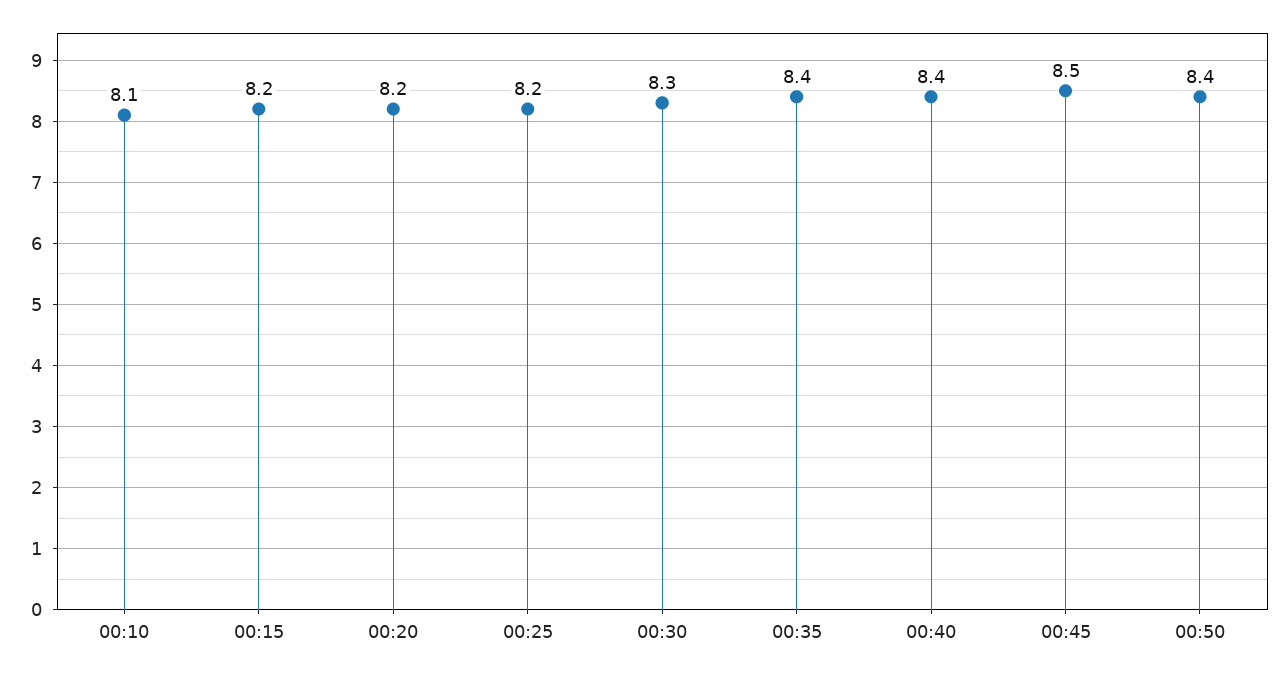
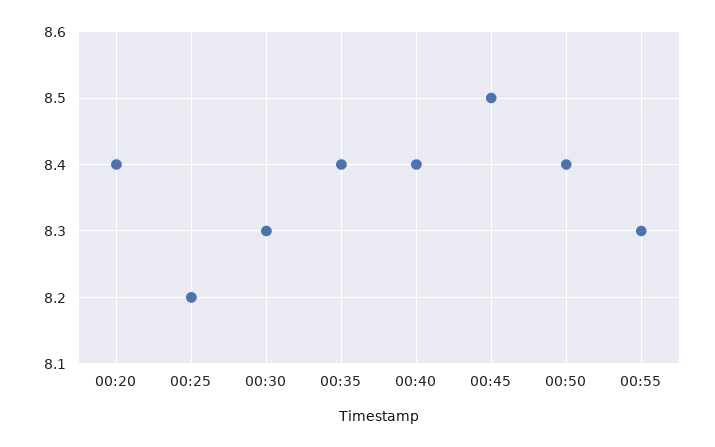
00:10: 8.1 -> none
00:15: 8.2 -> none
00:20: 8.2 -> 8.4
00:55: none -> 8.3

